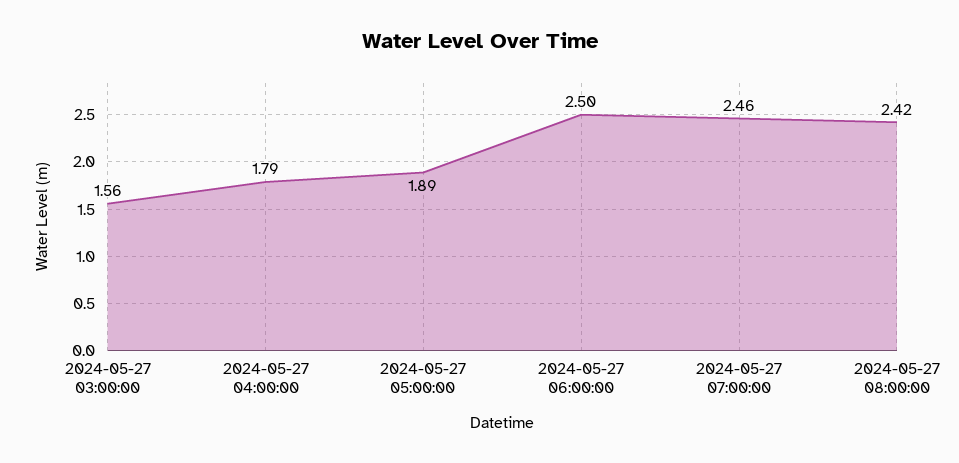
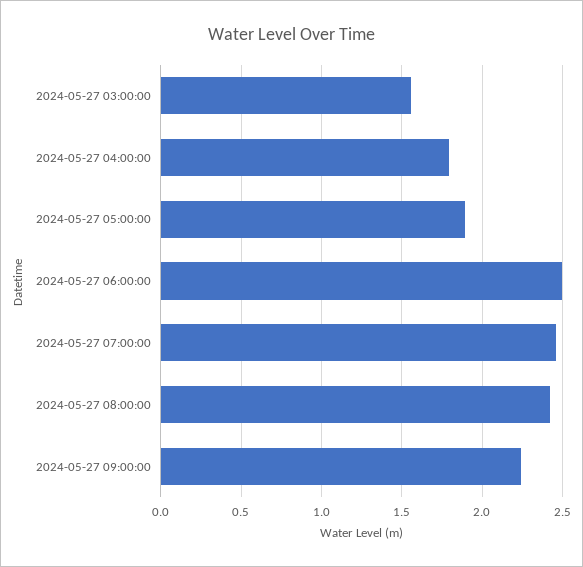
2024-05-27 09:00:00: none -> 2.25

